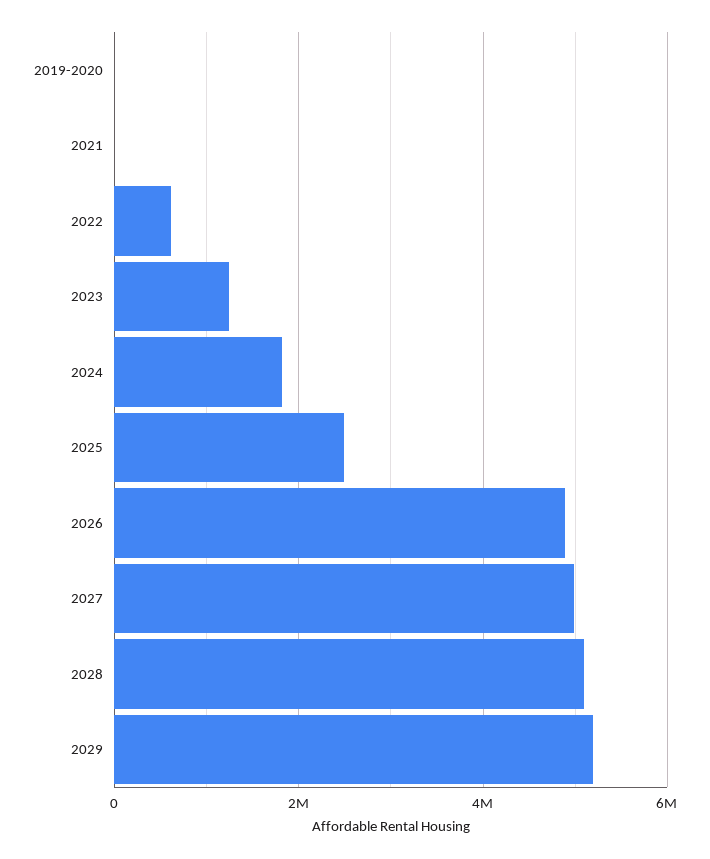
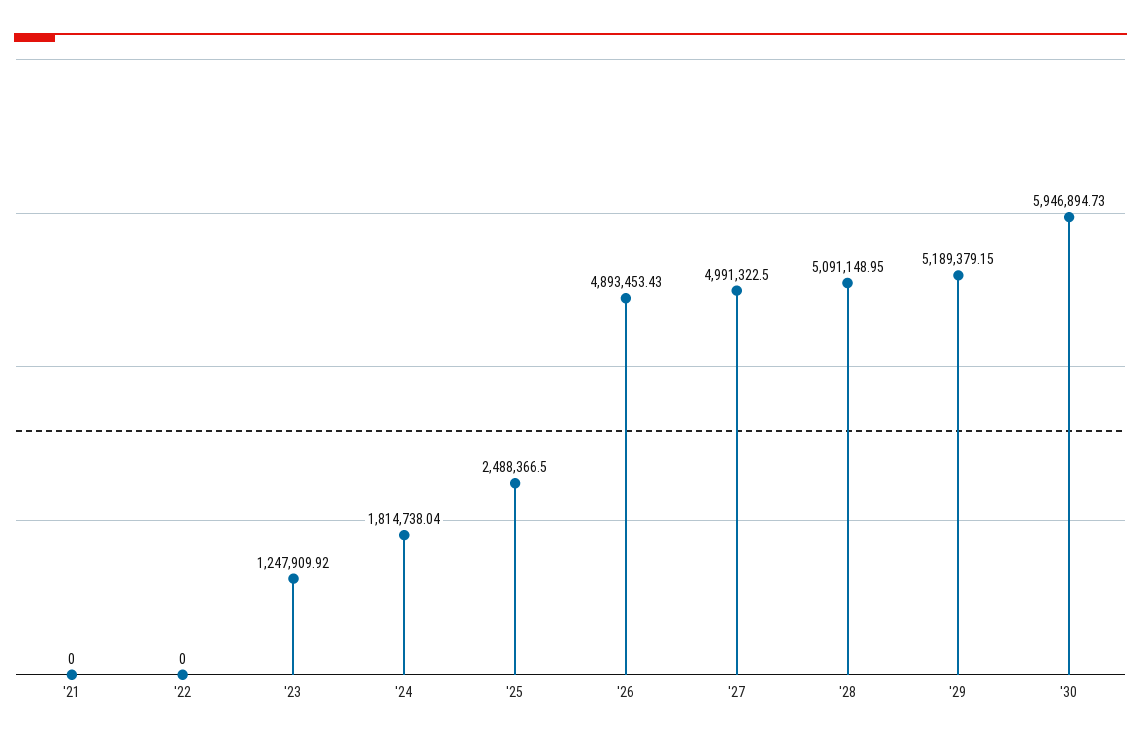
2019-2020: 0 -> none
2022: 600000 -> 0
'30: none -> 5946894.73

